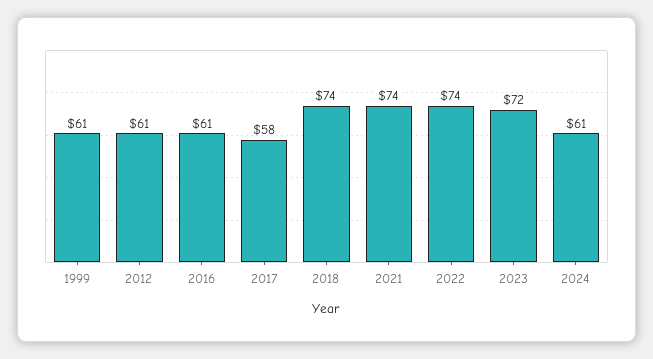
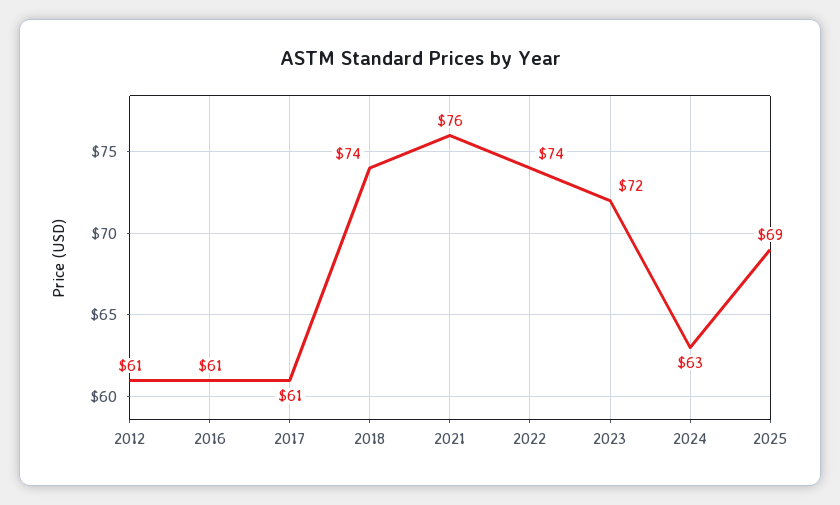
1999: 61 -> none
2017: 58 -> 61
2021: 74 -> 76
2024: 61 -> 63
2025: none -> 69

